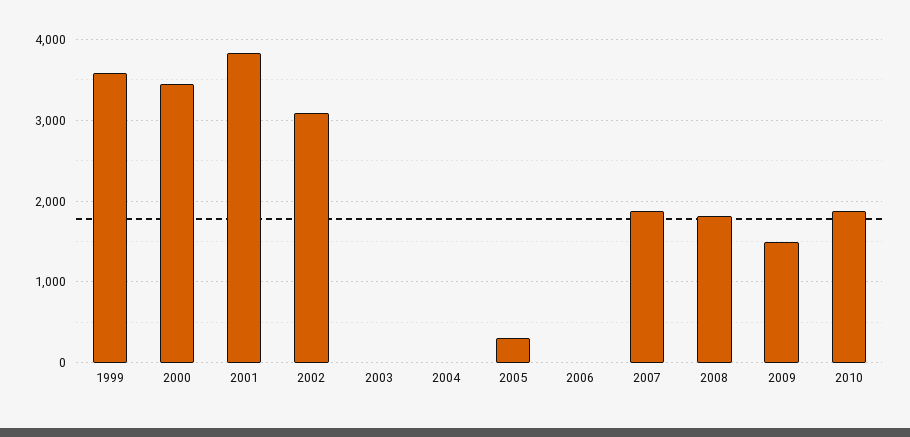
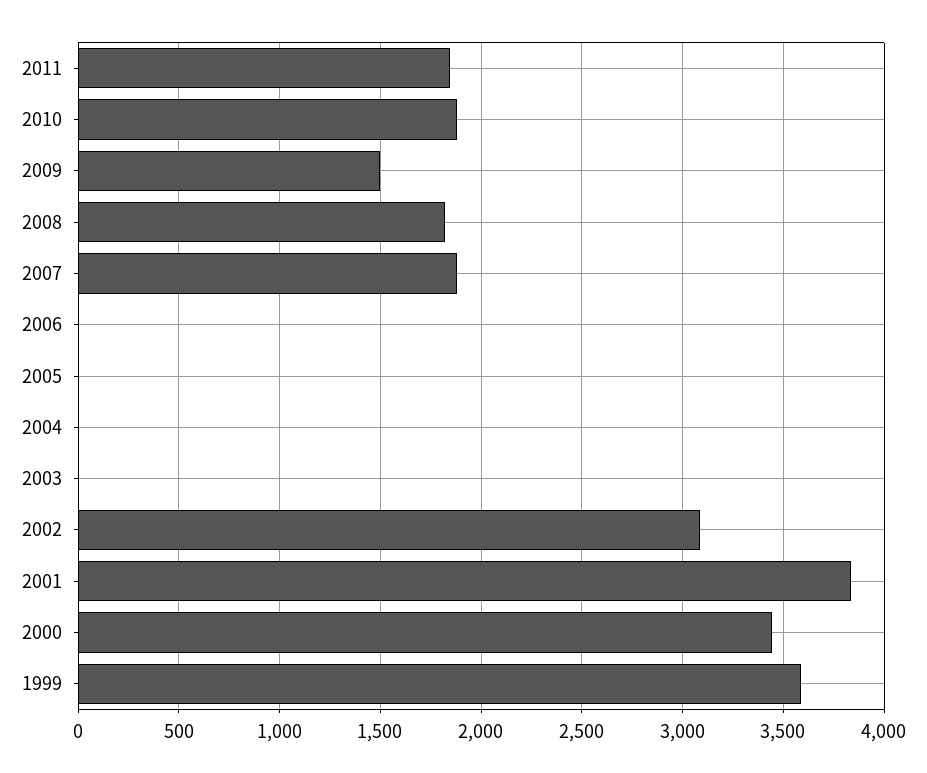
2005: 300 -> 0
2011: none -> 1850

